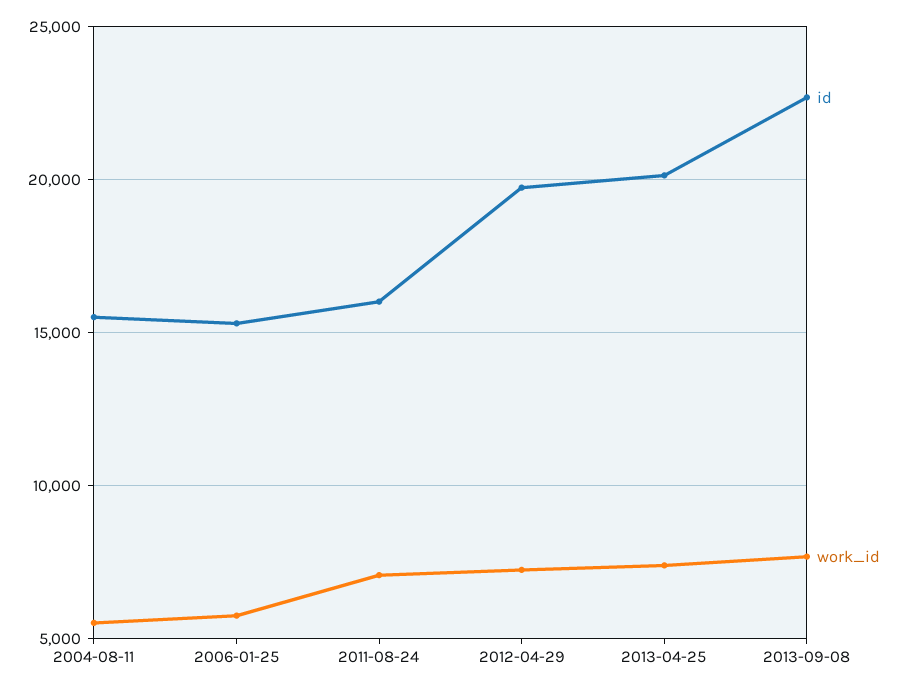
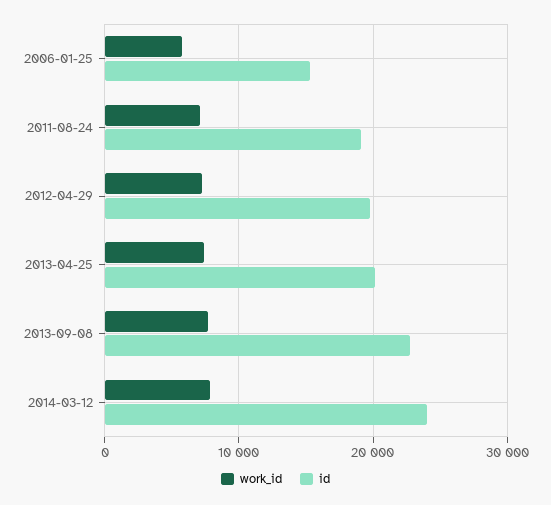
id, 2004-08-11: 15500 -> none
work_id, 2004-08-11: 5500 -> none
id, 2011-08-24: 16000 -> 19000
work_id, 2014-03-12: none -> 8000
id, 2014-03-12: none -> 24000

